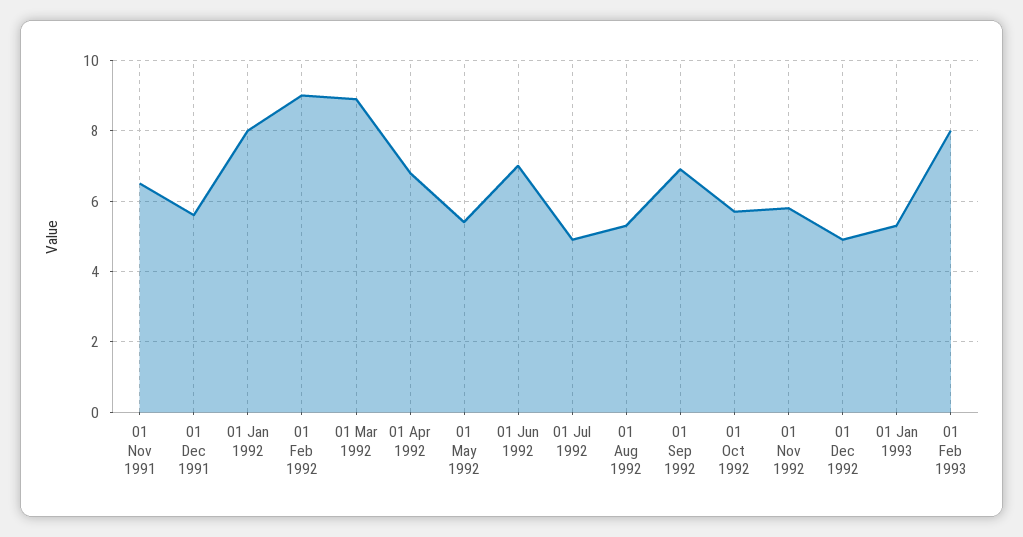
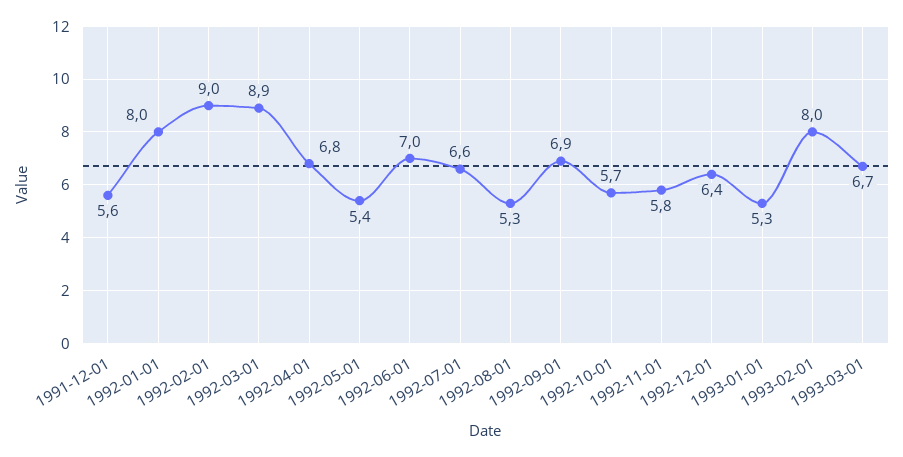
01 Nov 1991: 6.5 -> none
01 Jul 1992: 5 -> 6.6
01 Dec 1992: 5 -> 6.4
1993-03-01: none -> 6.7

